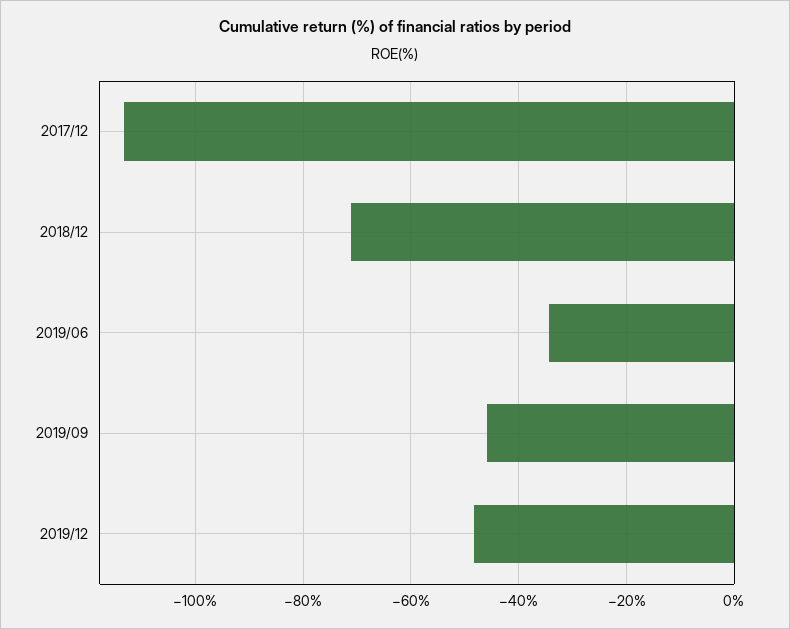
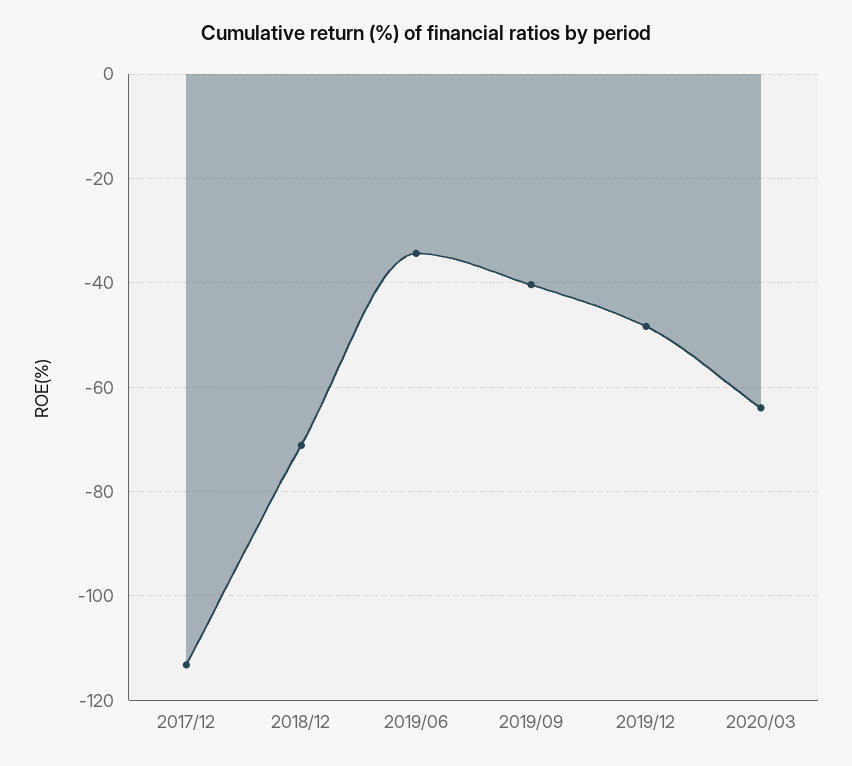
2019/09: -46 -> -40
2020/03: none -> -64

